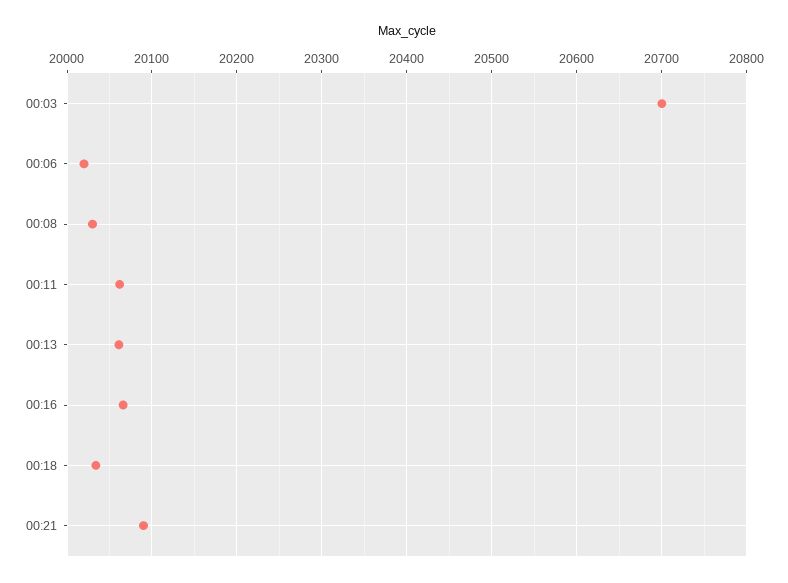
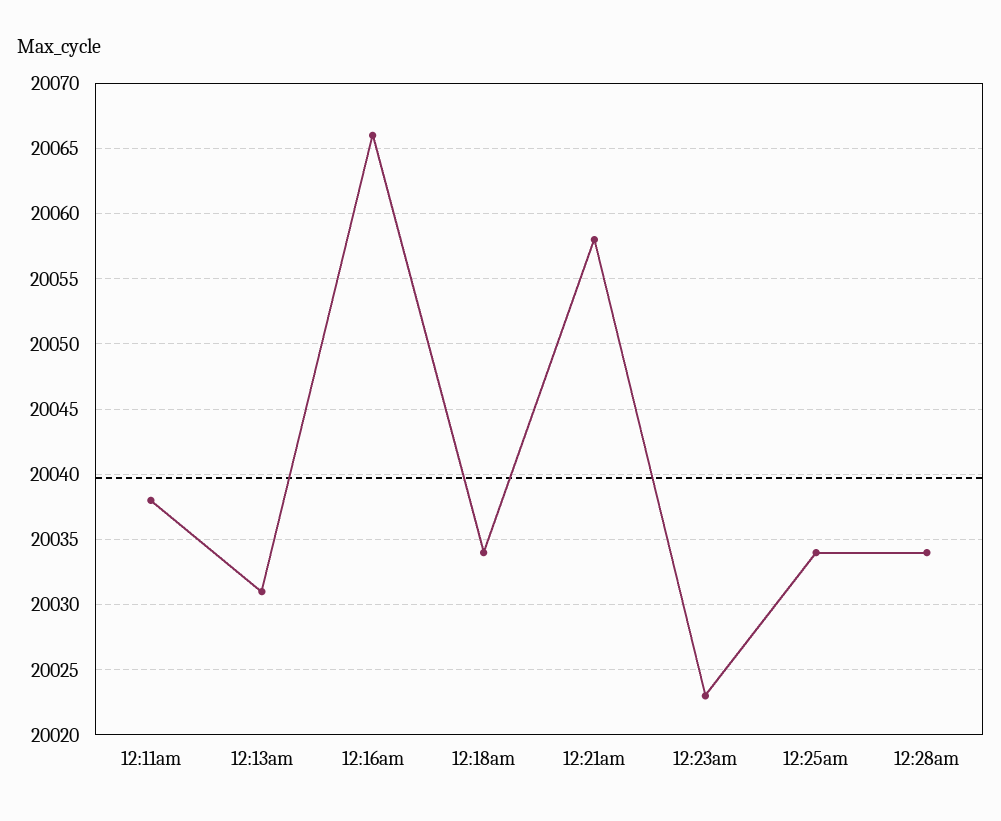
00:03: 20700 -> none
00:06: 20020 -> none
00:08: 20030 -> none
00:11: 20060 -> 20038
00:13: 20060 -> 20031
00:21: 20090 -> 20058
12:23am: none -> 20023
12:25am: none -> 20034
12:28am: none -> 20034

